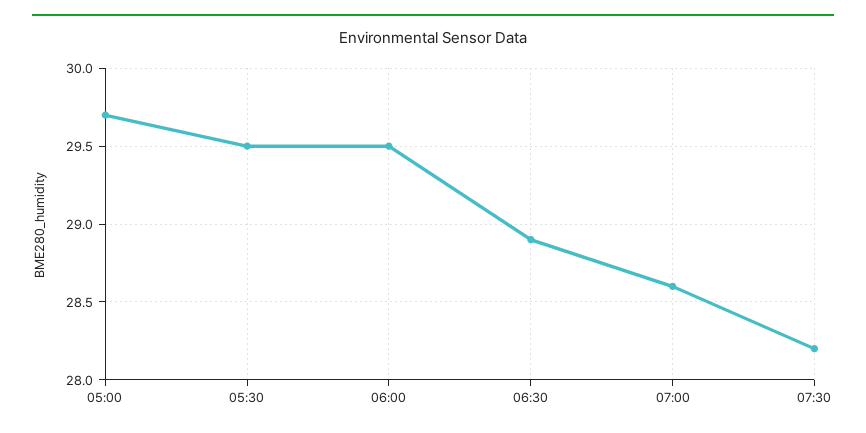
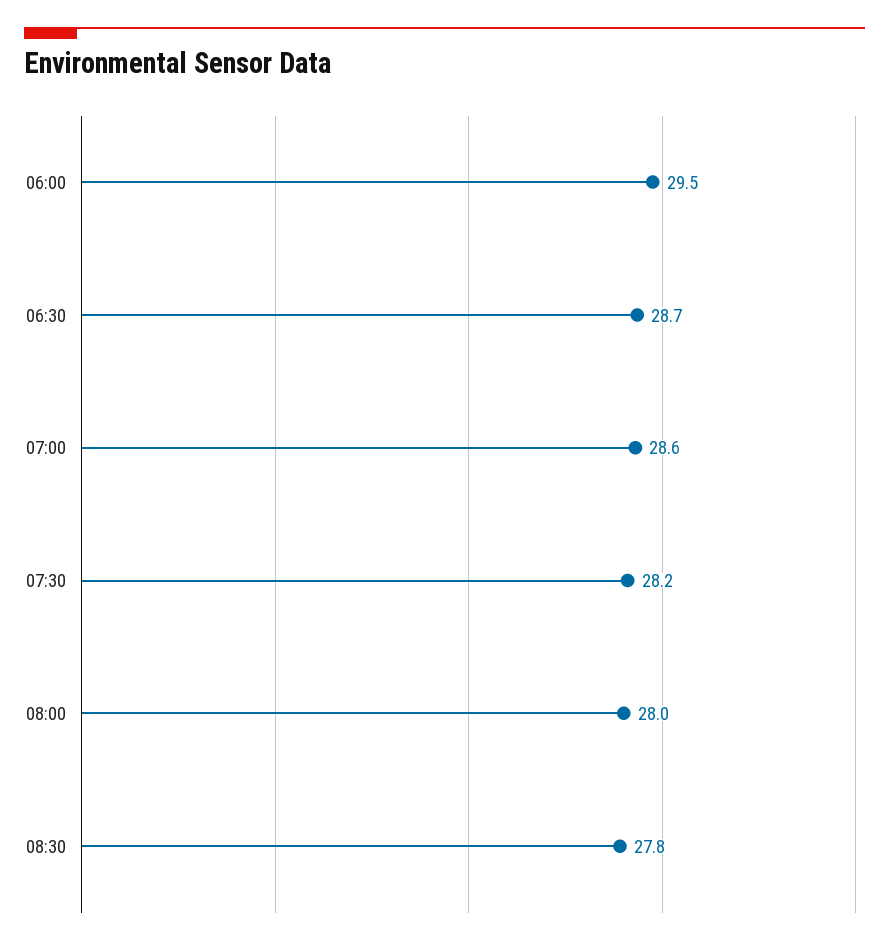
05:00: 29.7 -> none
05:30: 29.5 -> none
06:30: 28.9 -> 28.7
08:00: none -> 28
08:30: none -> 27.8

